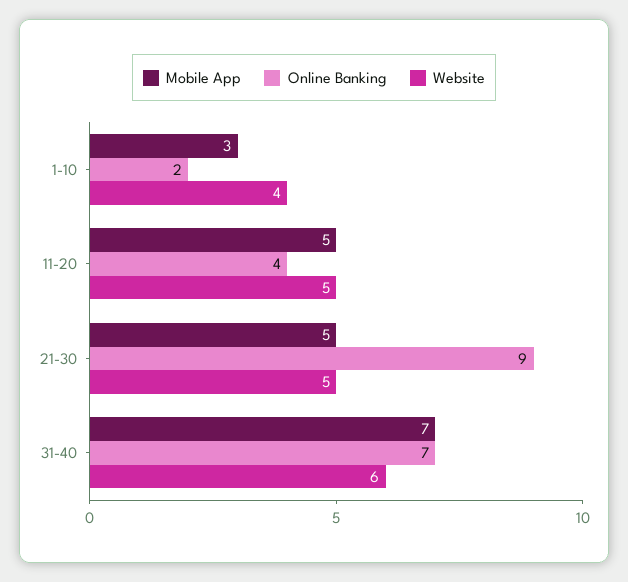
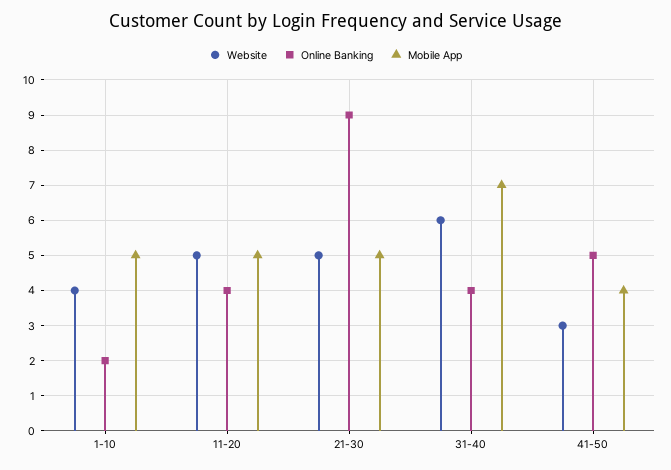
Mobile App, 1-10: 3 -> 5
Online Banking, 31-40: 7 -> 4
Website, 41-50: none -> 3
Online Banking, 41-50: none -> 5
Mobile App, 41-50: none -> 4

